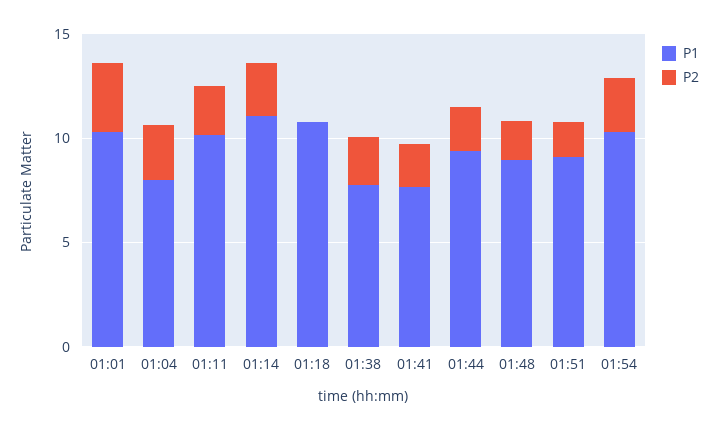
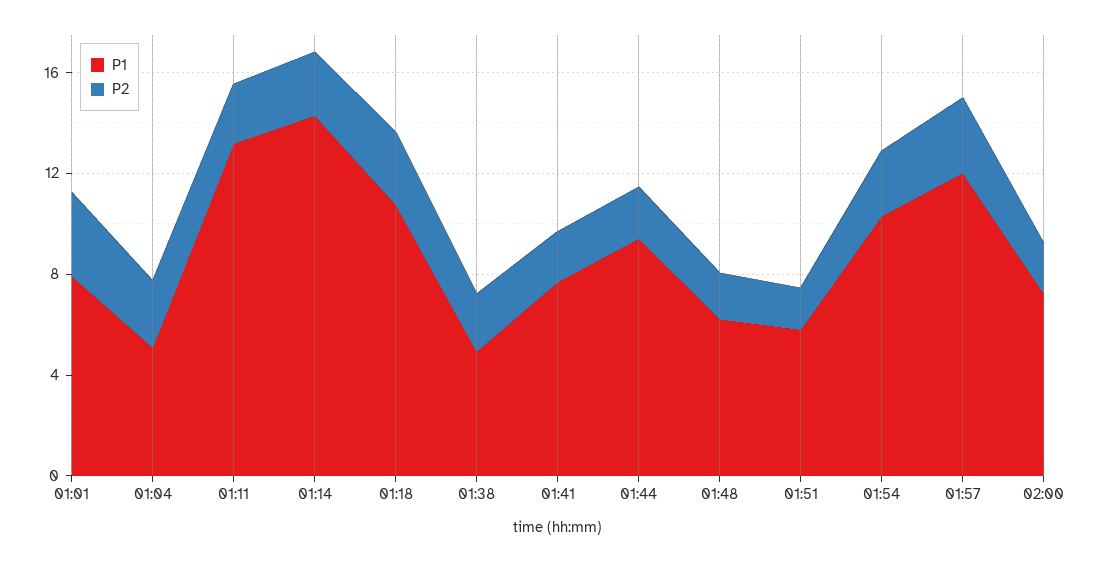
P1, 01:01: 10 -> 8
P1, 01:04: 8 -> 5
P1, 01:11: 10 -> 13
P1, 01:14: 11 -> 14
P2, 01:18: 0 -> 3
P1, 01:38: 8 -> 5
P1, 01:48: 9 -> 6
P1, 01:51: 9 -> 6
P1, 01:57: none -> 12
P2, 01:57: none -> 3
P1, 02:00: none -> 7
P2, 02:00: none -> 2

